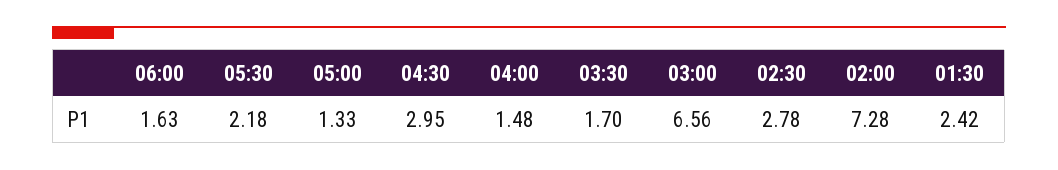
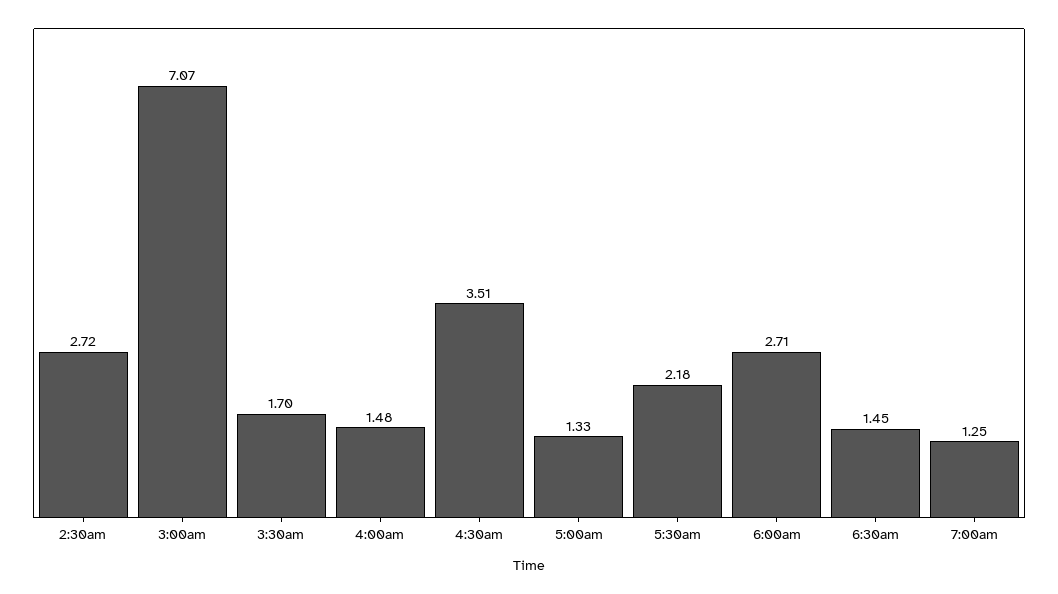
06:00: 1.63 -> 2.71
04:30: 2.95 -> 3.51
03:00: 6.56 -> 7.07
02:30: 2.78 -> 2.72
02:00: 7.28 -> none
01:30: 2.42 -> none
6:30am: none -> 1.45
7:00am: none -> 1.25

